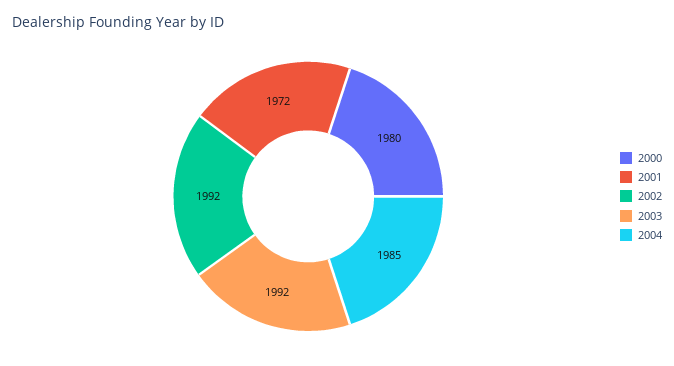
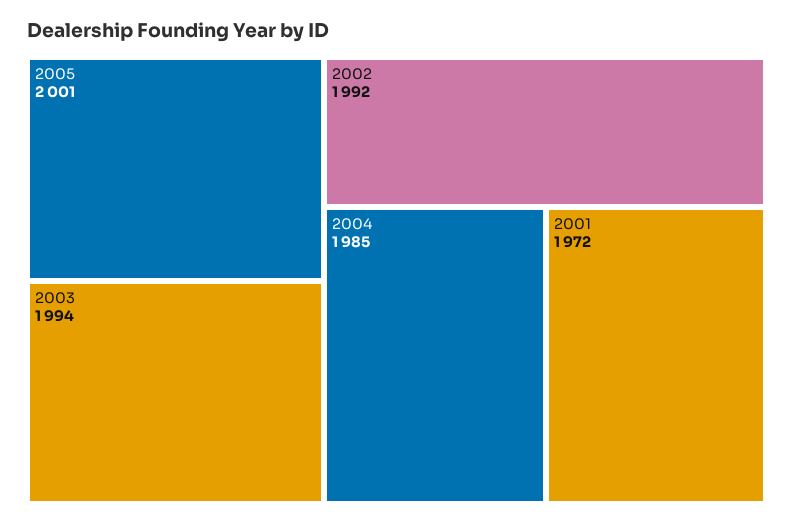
2000: 1980 -> none
2003: 1992 -> 1994
2005: none -> 2001

